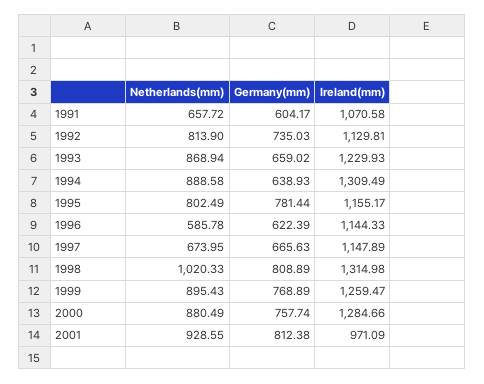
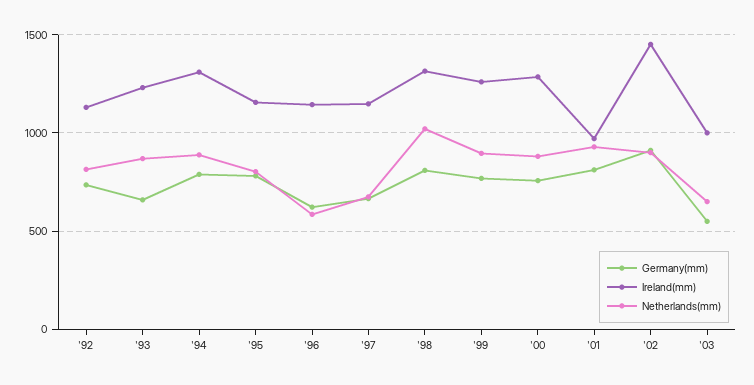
Netherlands(mm), 1991: 657.72 -> none
Germany(mm), 1991: 604.17 -> none
Ireland(mm), 1991: 1070.58 -> none
Germany(mm), 1994: 638.93 -> 800
Germany(mm), '02: none -> 900
Ireland(mm), '02: none -> 1450
Netherlands(mm), '02: none -> 900
Germany(mm), '03: none -> 550
Ireland(mm), '03: none -> 1000
Netherlands(mm), '03: none -> 650

